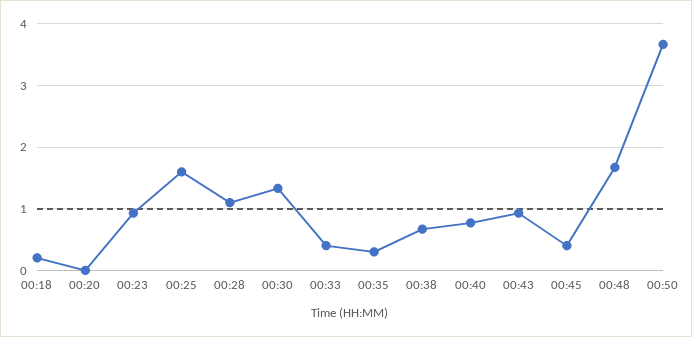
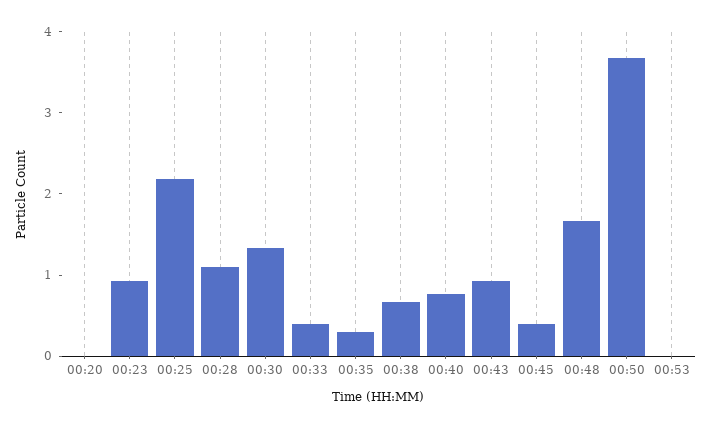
00:18: 0.2 -> none
00:25: 1.6 -> 2.2
00:53: none -> 0

